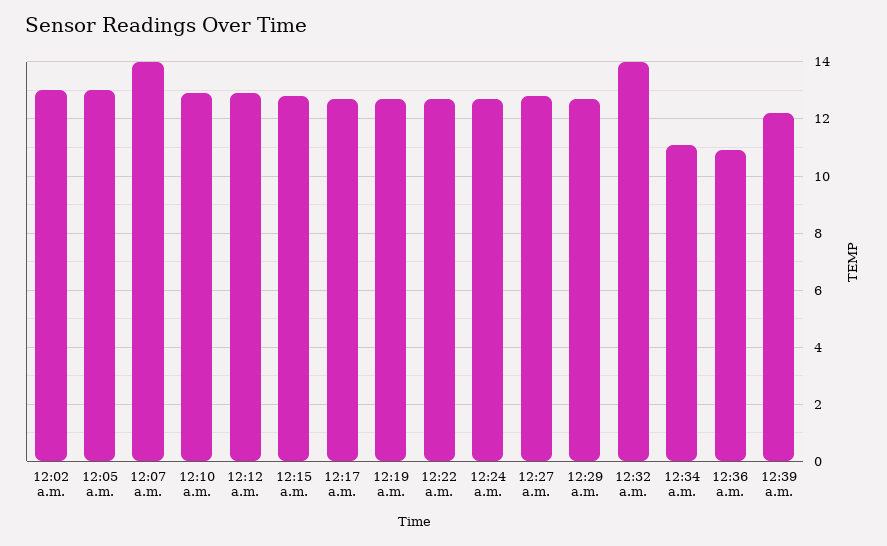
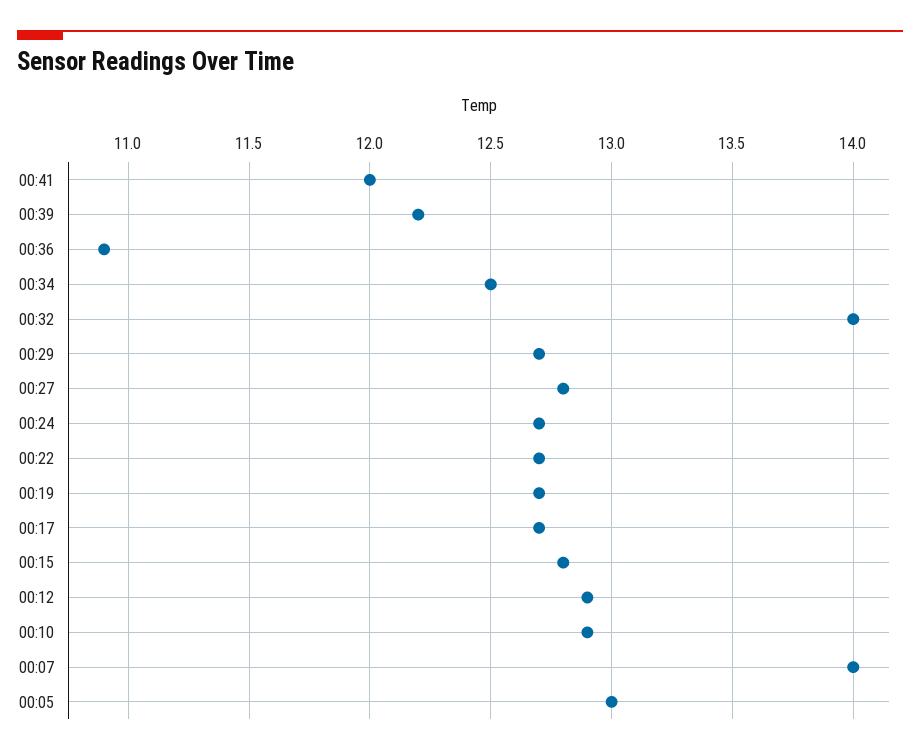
12:02 a.m.: 13 -> none
12:34 a.m.: 11 -> 12.5
00:41: none -> 12

